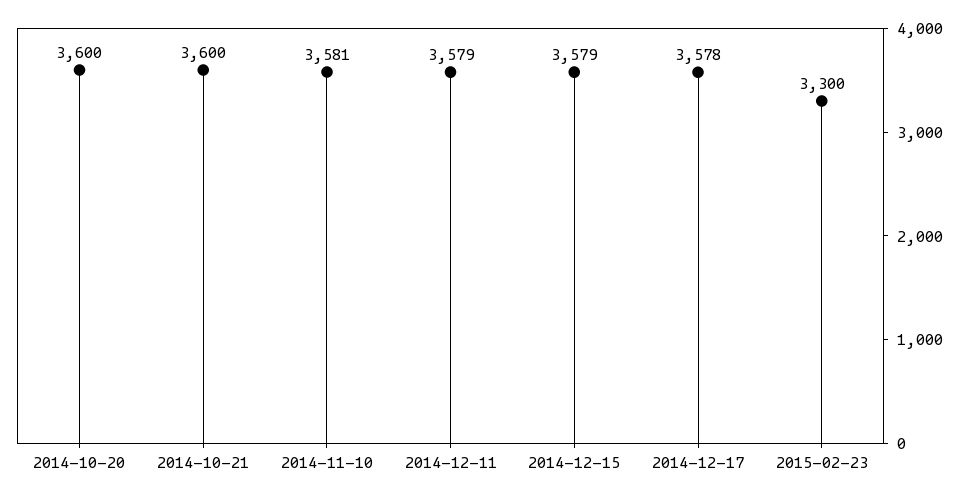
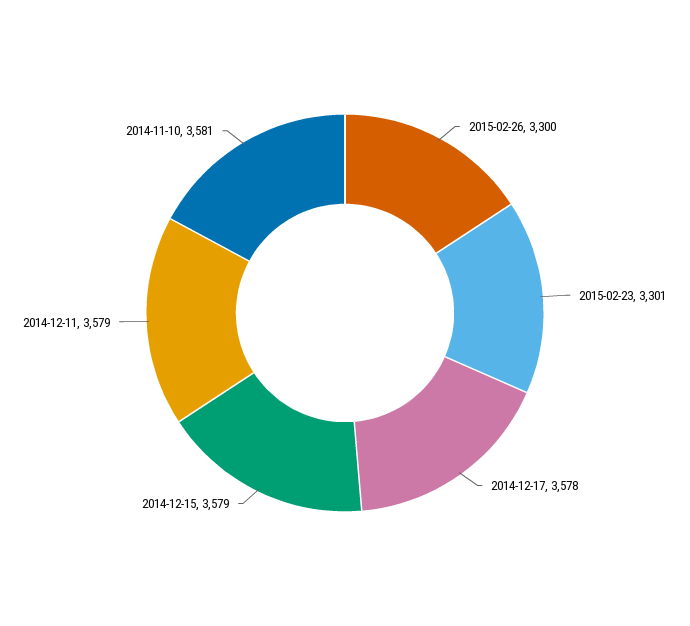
2014-10-20: 3600 -> none
2014-10-21: 3600 -> none
2015-02-23: 3300 -> 3301
2015-02-26: none -> 3300

